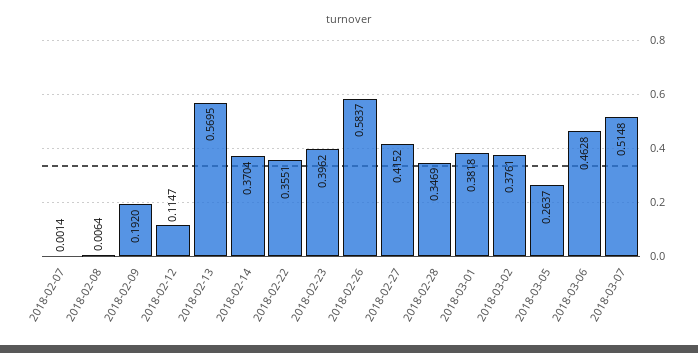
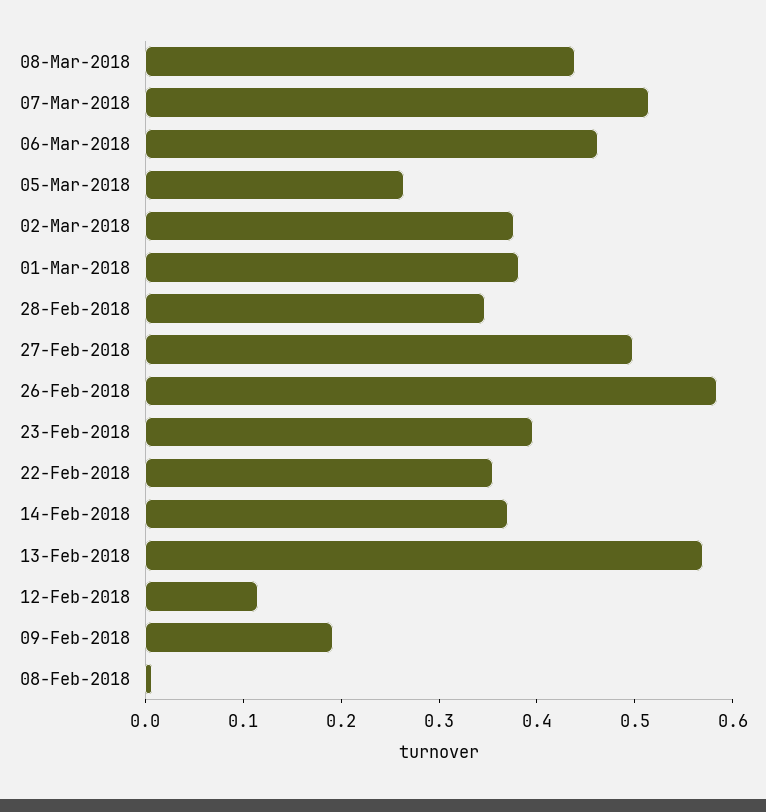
2018-02-07: 0.0014 -> none
2018-02-27: 0.4152 -> 0.5
08-Mar-2018: none -> 0.44

